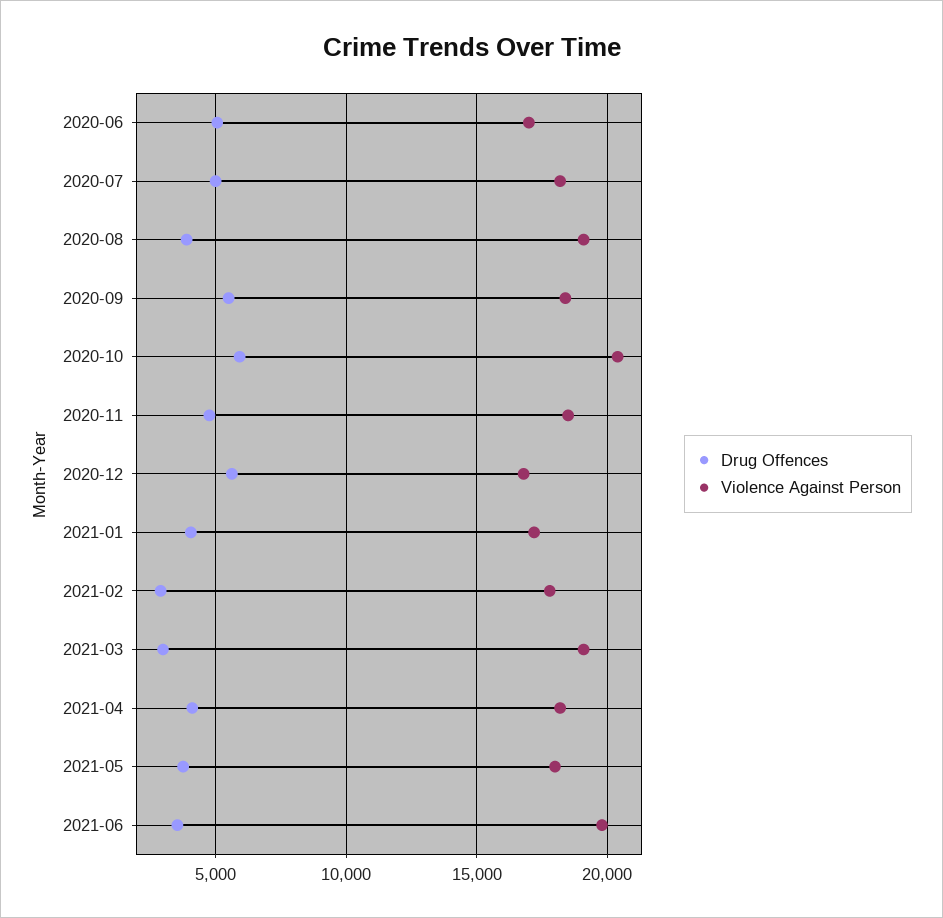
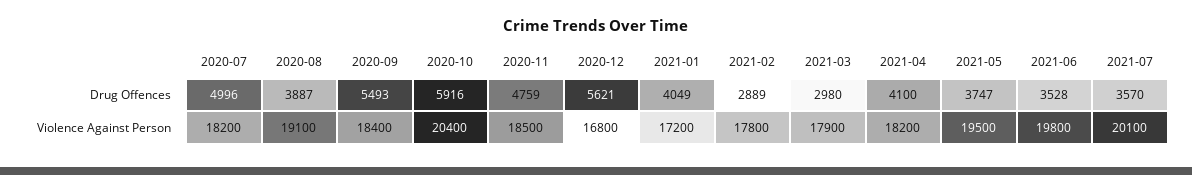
Drug Offences, 2020-06: 5000 -> none
Violence Against Person, 2020-06: 17000 -> none
Violence Against Person, 2021-03: 19000 -> 17900
Violence Against Person, 2021-05: 18000 -> 19500
Drug Offences, 2021-07: none -> 3570
Violence Against Person, 2021-07: none -> 20100

